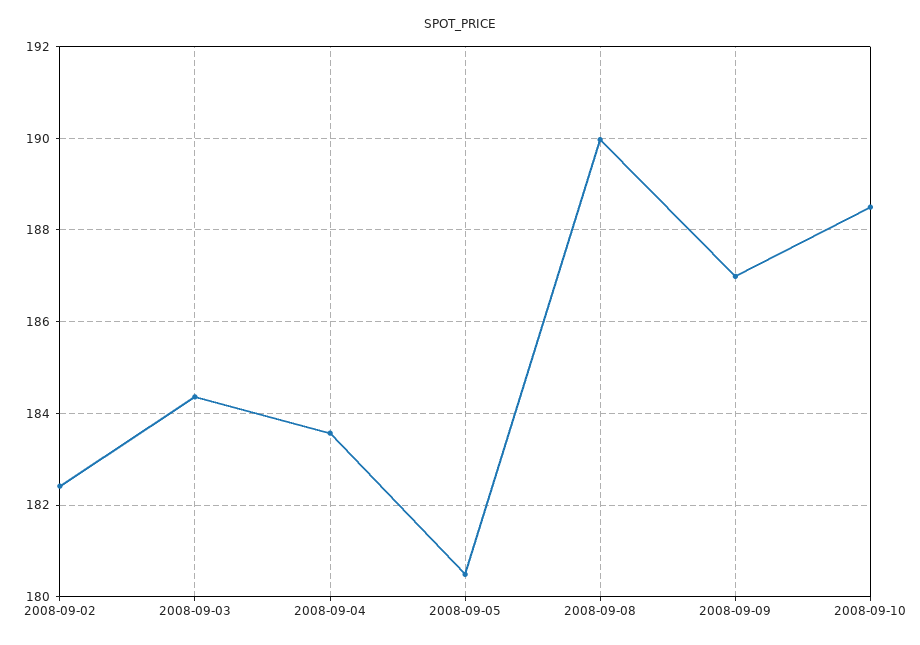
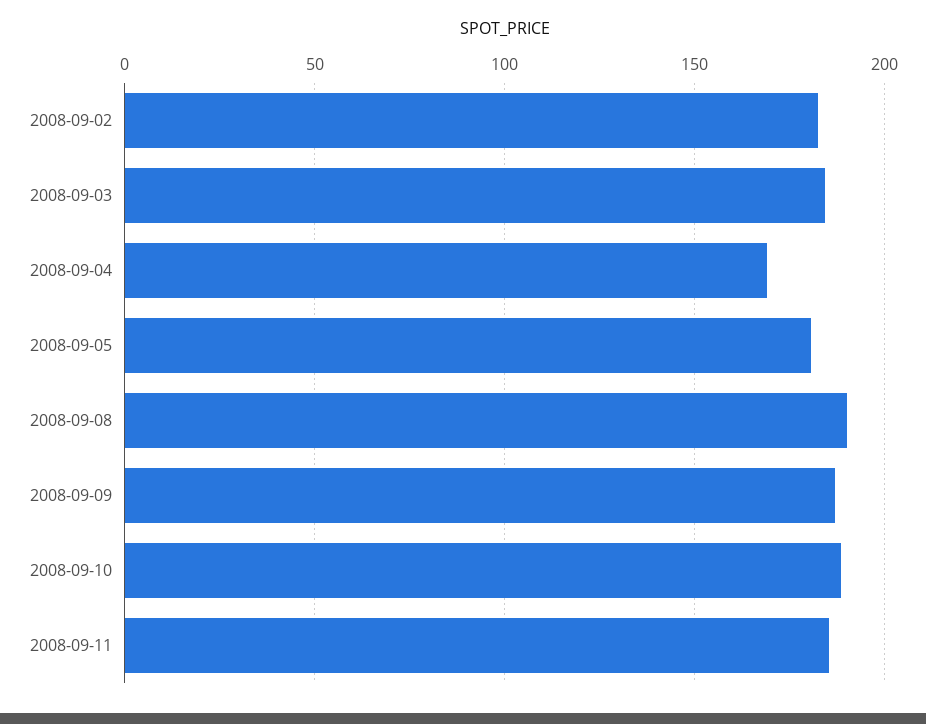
2008-09-04: 183.6 -> 170
2008-09-11: none -> 185

